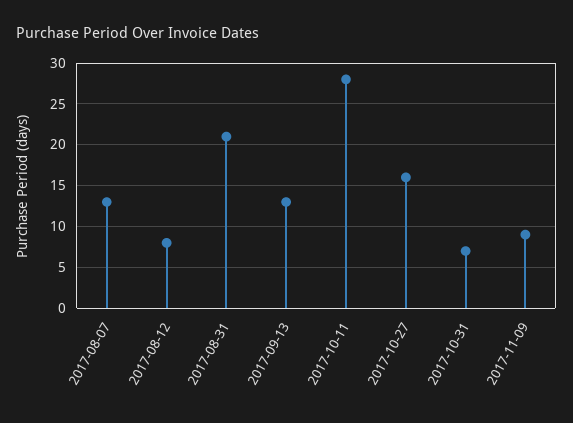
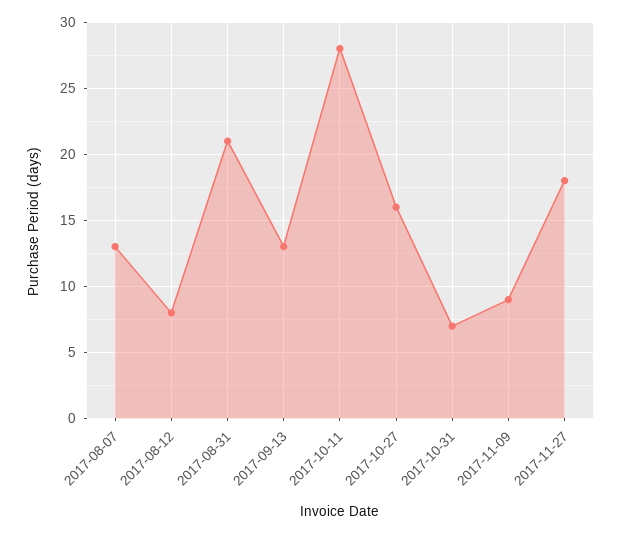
2017-11-27: none -> 18

